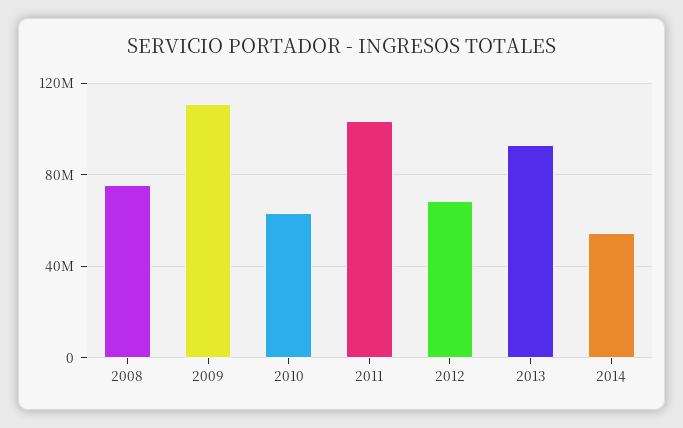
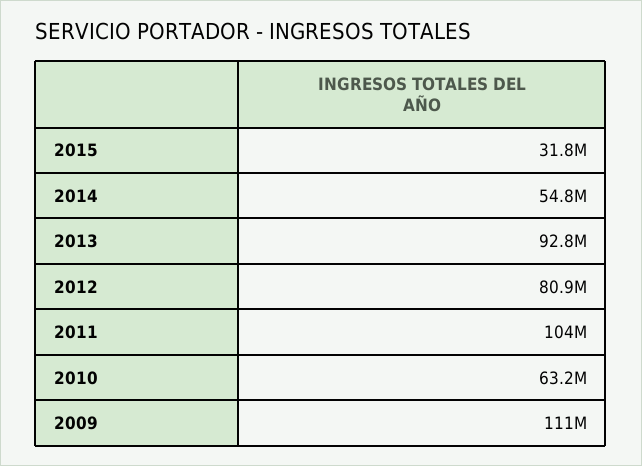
2008: 75000000 -> none
2012: 70000000 -> 80900000
2015: none -> 31800000

